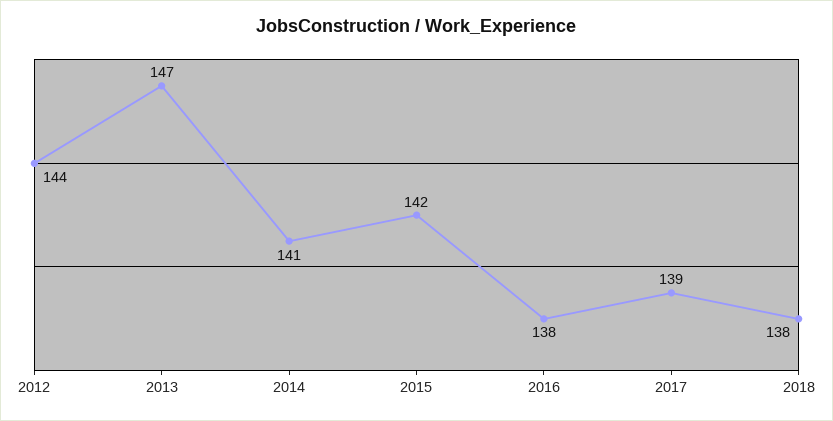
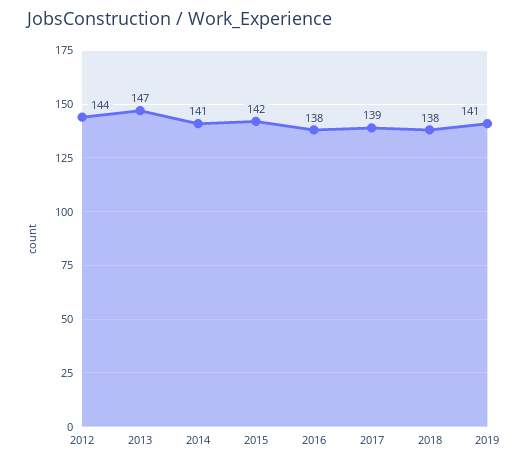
2019: none -> 141

